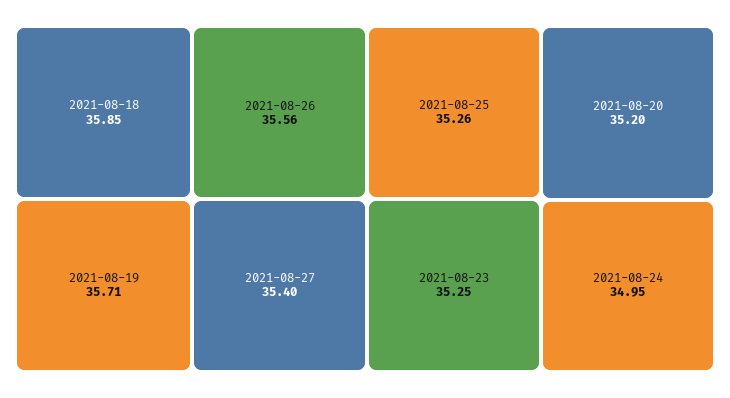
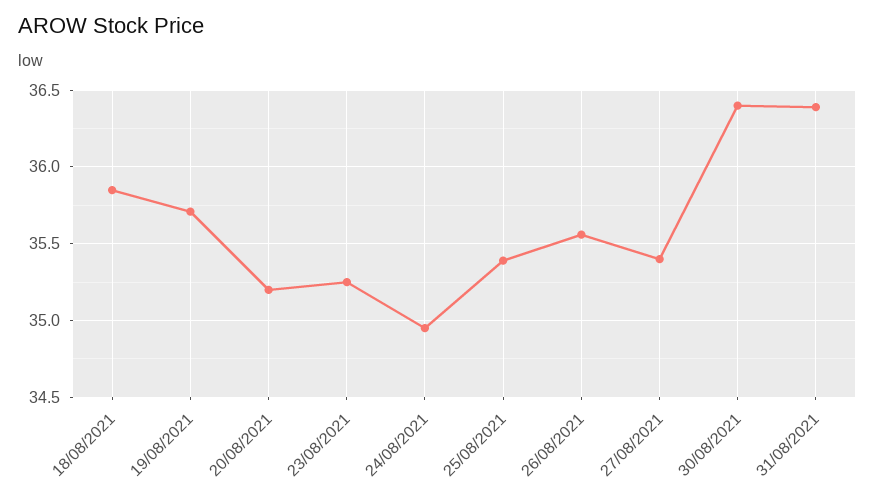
2021-08-25: 35.26 -> 35.4
30/08/2021: none -> 36.4
31/08/2021: none -> 36.4

